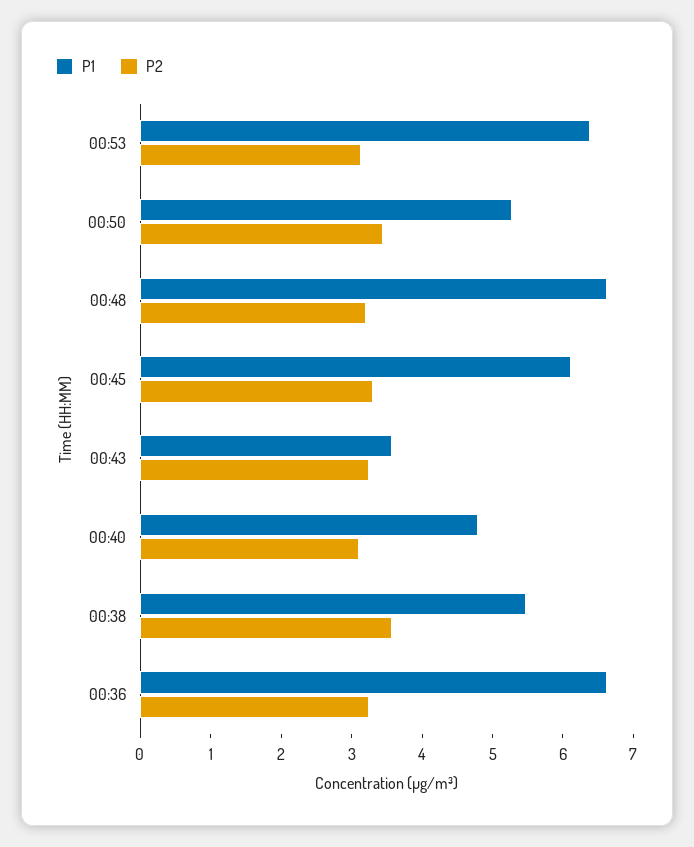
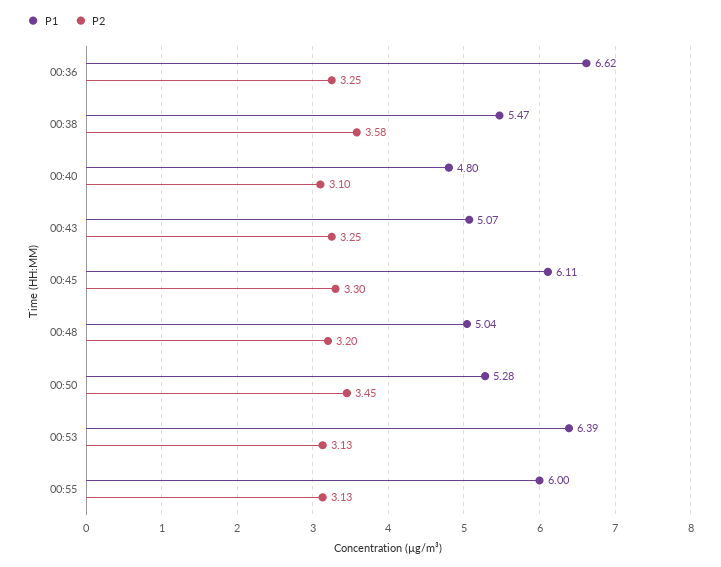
P1, 00:48: 6.6 -> 5.04
P1, 00:43: 3.6 -> 5.07
P1, 00:55: none -> 6
P2, 00:55: none -> 3.13

